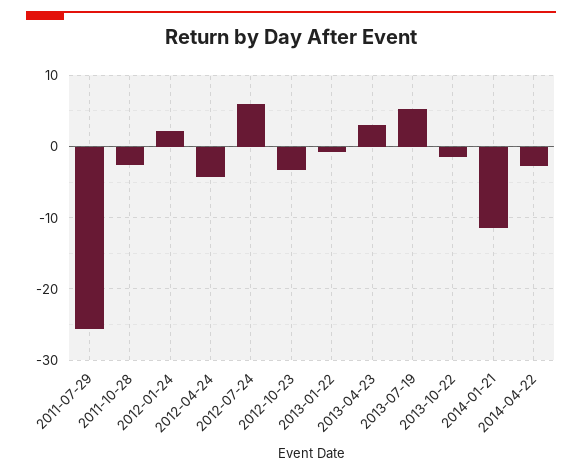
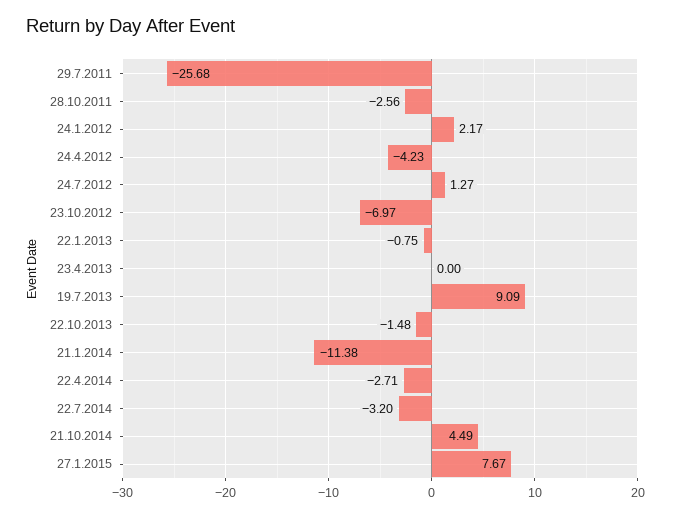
2012-07-24: 6 -> 1.27
2012-10-23: -3 -> -6.97
2013-04-23: 3 -> 0
2013-07-19: 5 -> 9.09
22.7.2014: none -> -3.2
21.10.2014: none -> 4.49
27.1.2015: none -> 7.67

